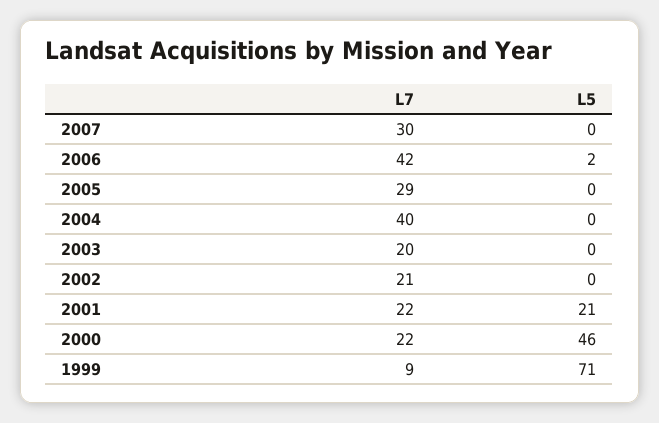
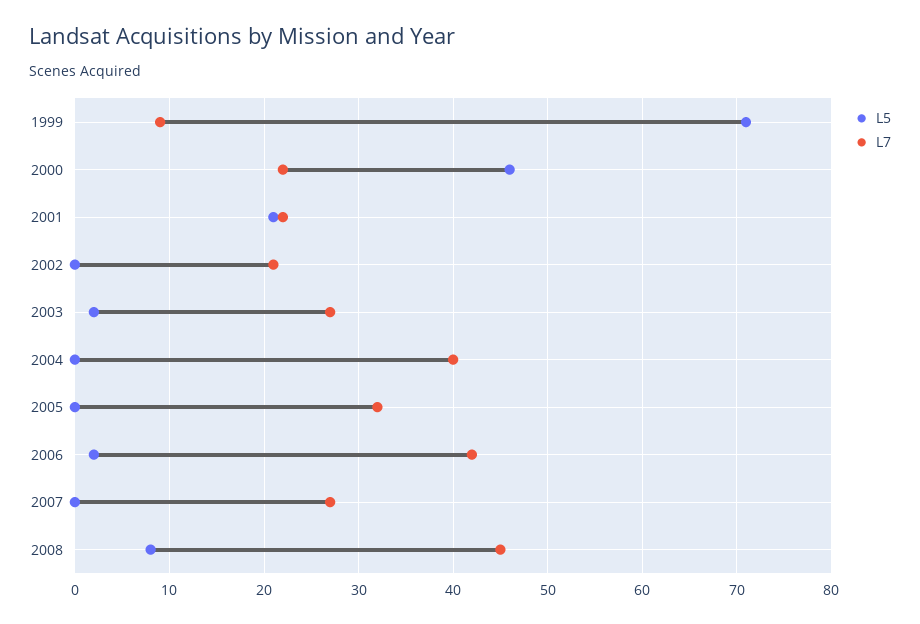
L7, 2007: 30 -> 27
L7, 2005: 29 -> 32
L7, 2003: 20 -> 27
L5, 2003: 0 -> 2
L5, 2008: none -> 8
L7, 2008: none -> 45

